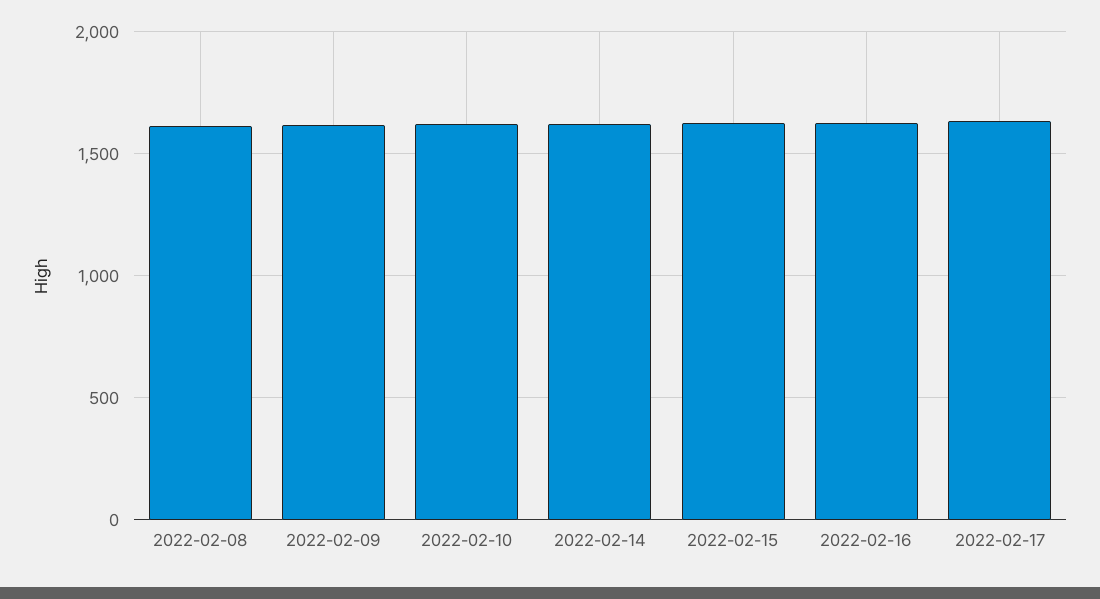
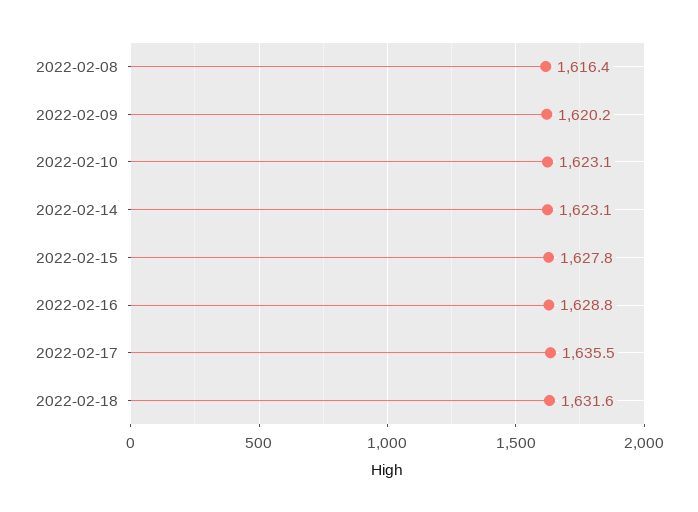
2022-02-18: none -> 1631.6

